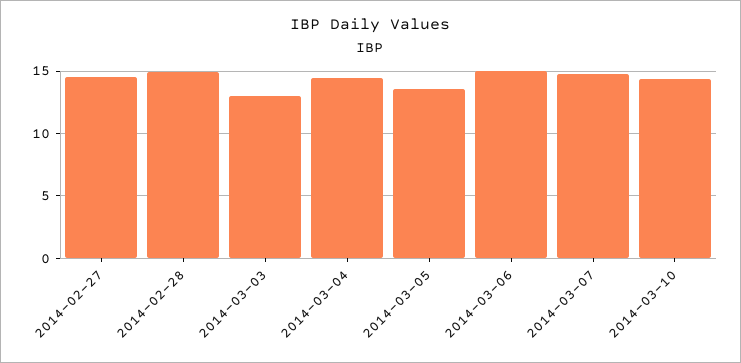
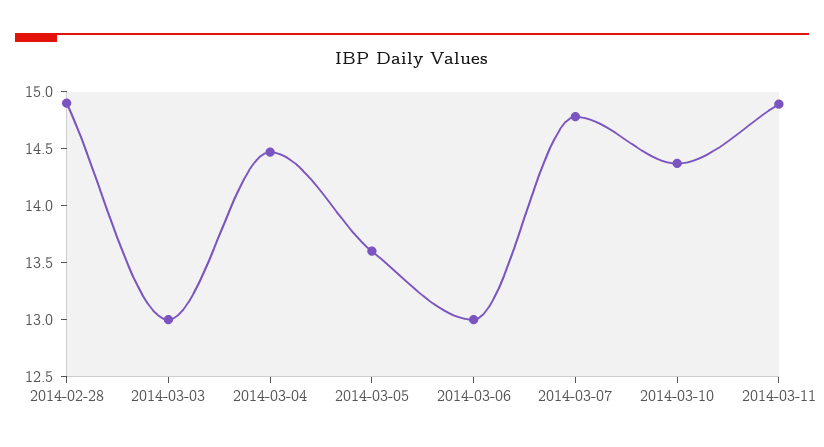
2014-02-27: 14.5 -> none
2014-03-06: 15 -> 13
2014-03-11: none -> 14.9

